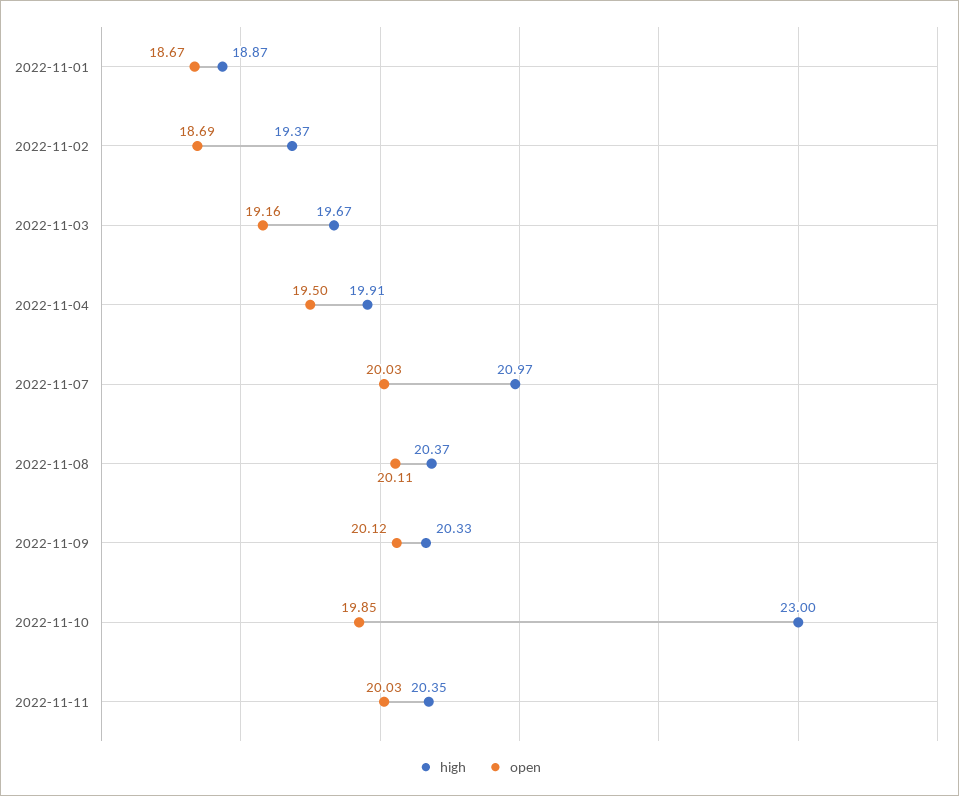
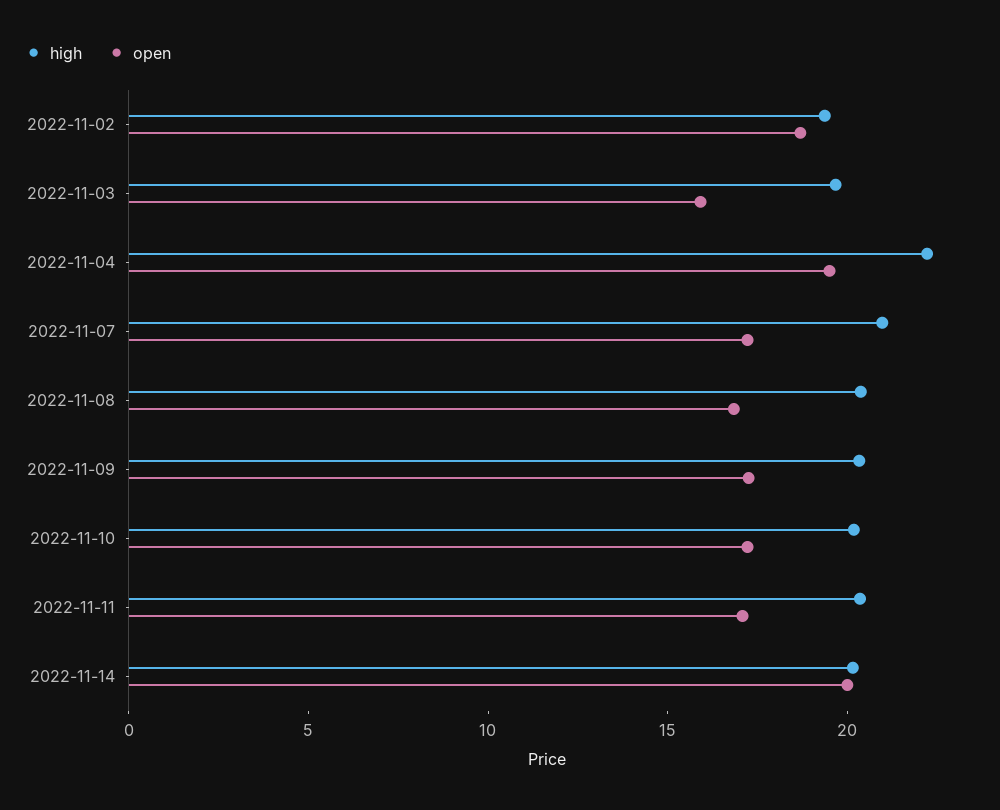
high, 2022-11-01: 18.87 -> none
open, 2022-11-01: 18.67 -> none
open, 2022-11-03: 19.16 -> 16
high, 2022-11-04: 19.91 -> 22
open, 2022-11-07: 20.03 -> 17
open, 2022-11-08: 20.11 -> 17
open, 2022-11-09: 20.12 -> 17
high, 2022-11-10: 23 -> 20
open, 2022-11-10: 19.85 -> 17
open, 2022-11-11: 20.03 -> 17
high, 2022-11-14: none -> 20
open, 2022-11-14: none -> 20

